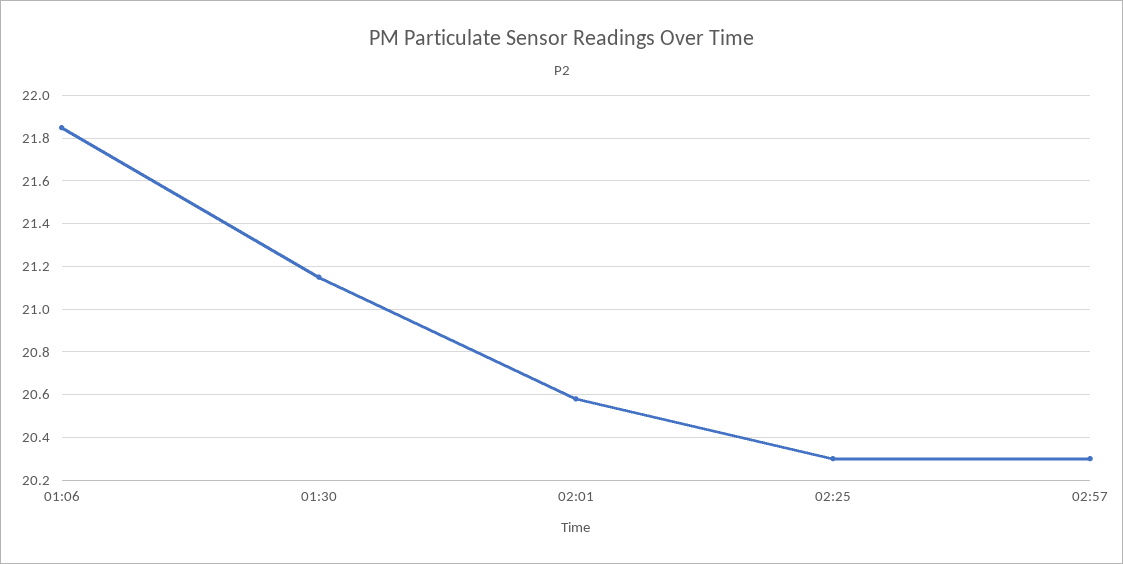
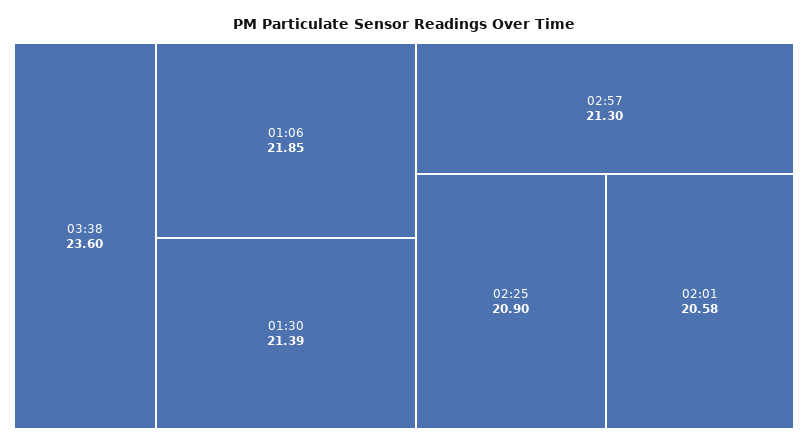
01:30: 21.15 -> 21.39
02:25: 20.3 -> 20.9
02:57: 20.3 -> 21.3
03:38: none -> 23.6

